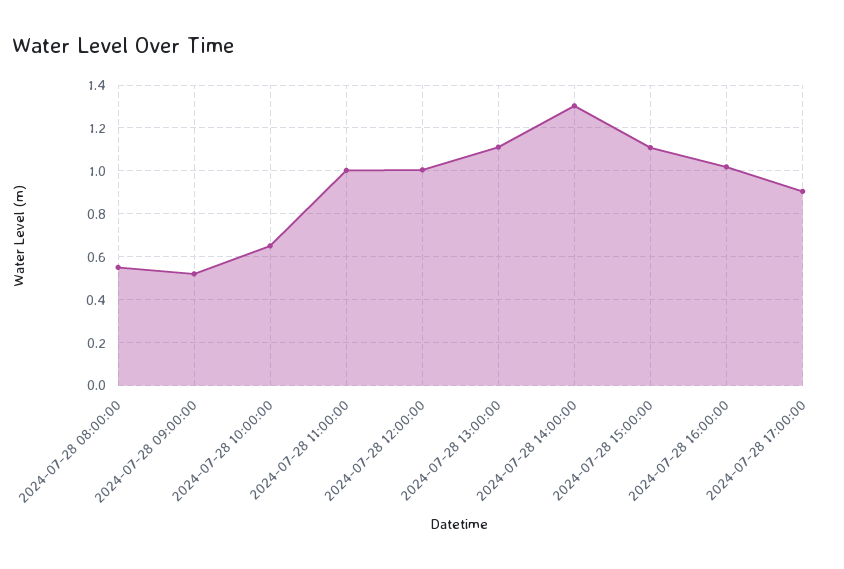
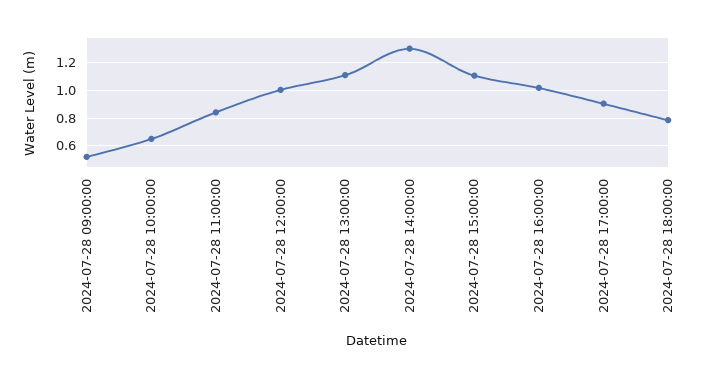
2024-07-28 08:00:00: 0.55 -> none
2024-07-28 11:00:00: 1 -> 0.85
2024-07-28 18:00:00: none -> 0.8

